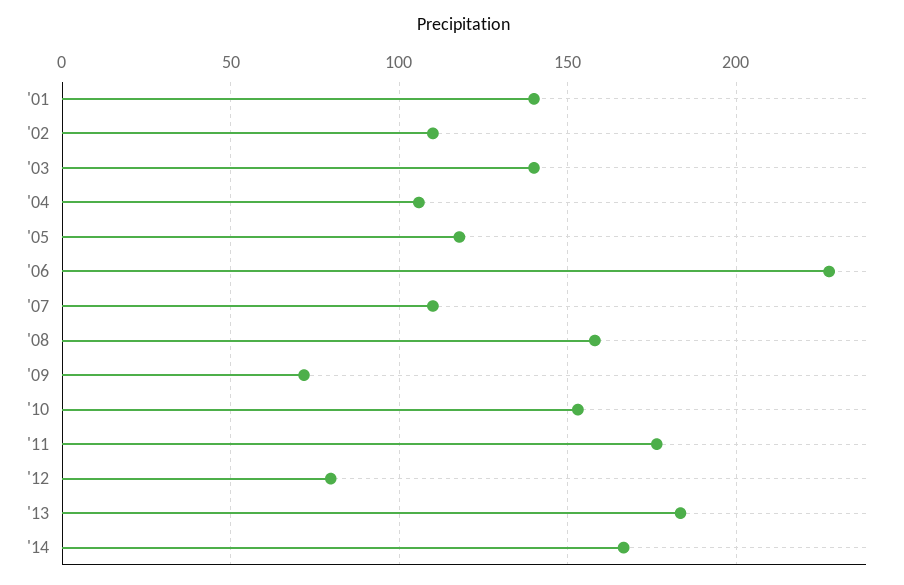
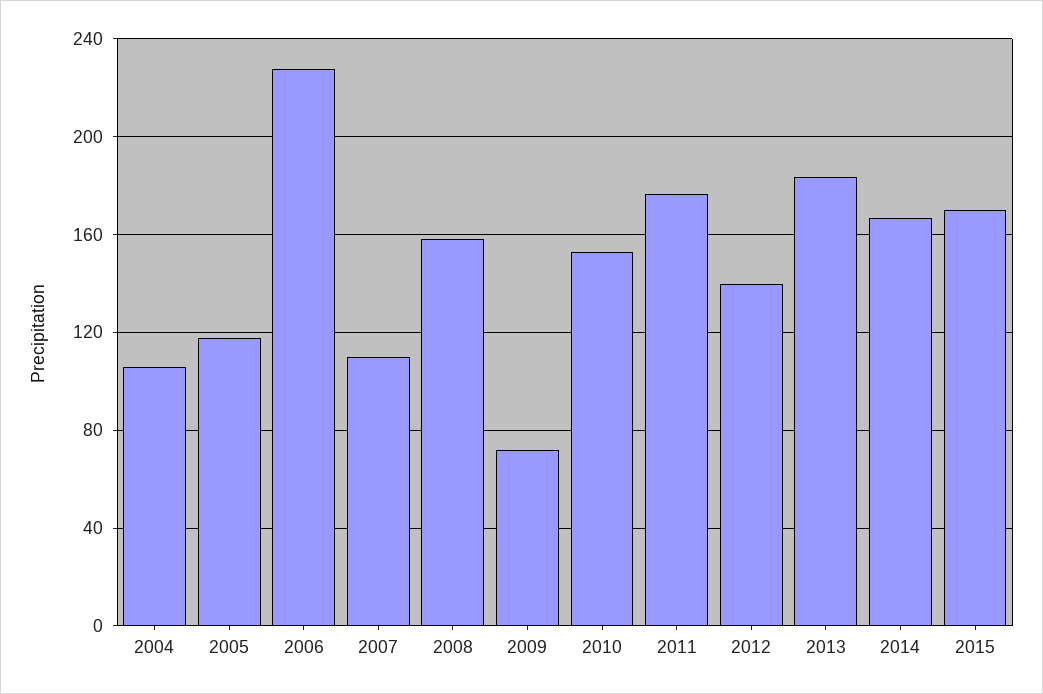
'01: 140 -> none
'02: 110 -> none
'03: 140 -> none
'12: 80 -> 140
2015: none -> 170

